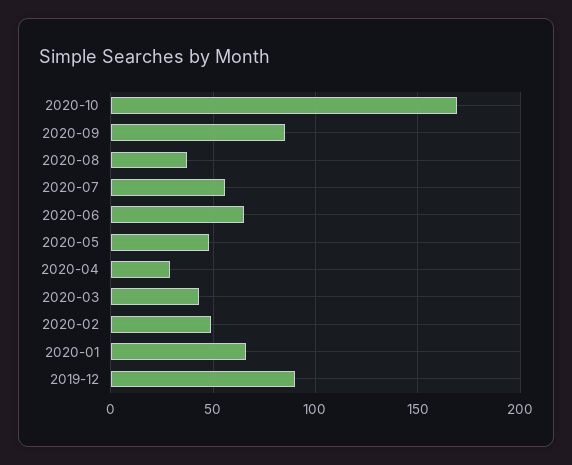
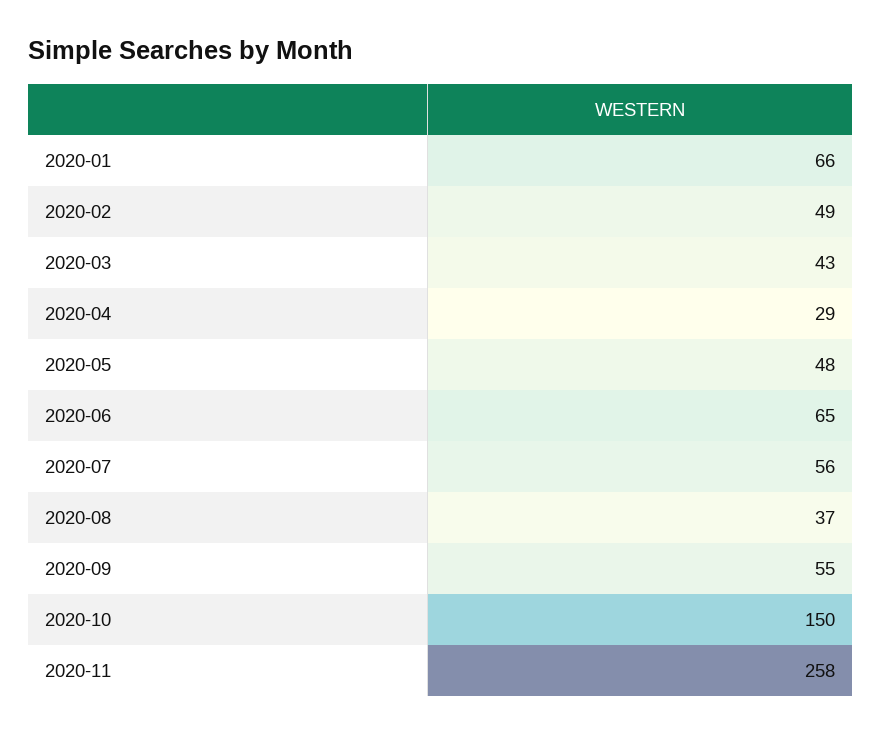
2020-10: 170 -> 150
2020-09: 85 -> 55
2019-12: 90 -> none
2020-11: none -> 258

